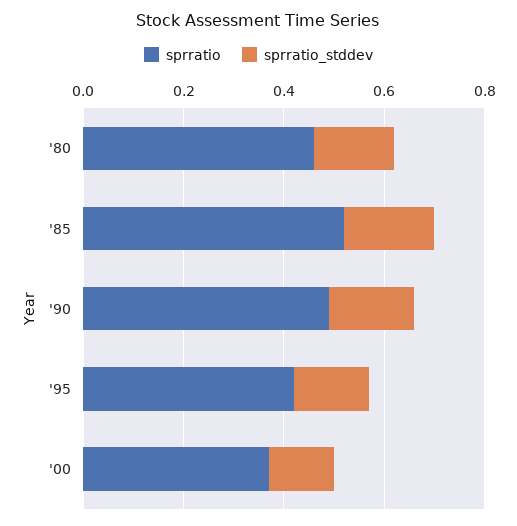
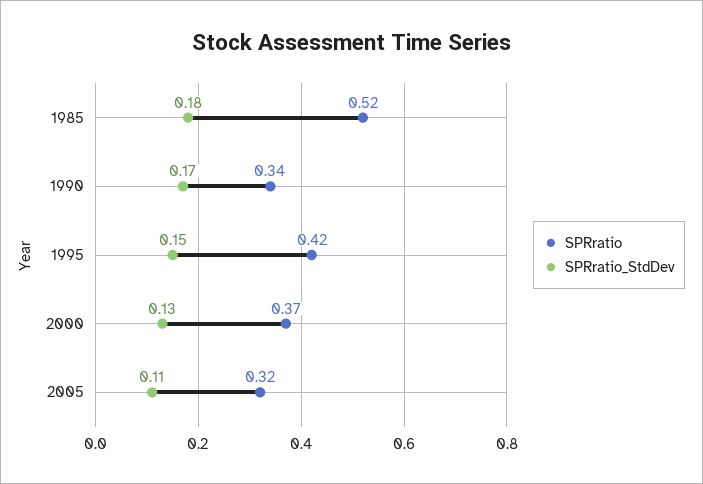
sprratio, '80: 0.45 -> none
sprratio_stddev, '80: 0.15 -> none
sprratio, '90: 0.5 -> 0.34
sprratio, 2005: none -> 0.32
sprratio_stddev, 2005: none -> 0.11

